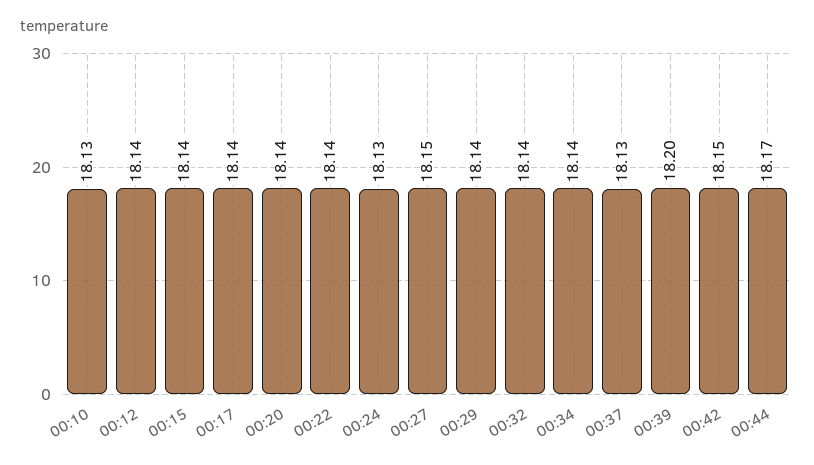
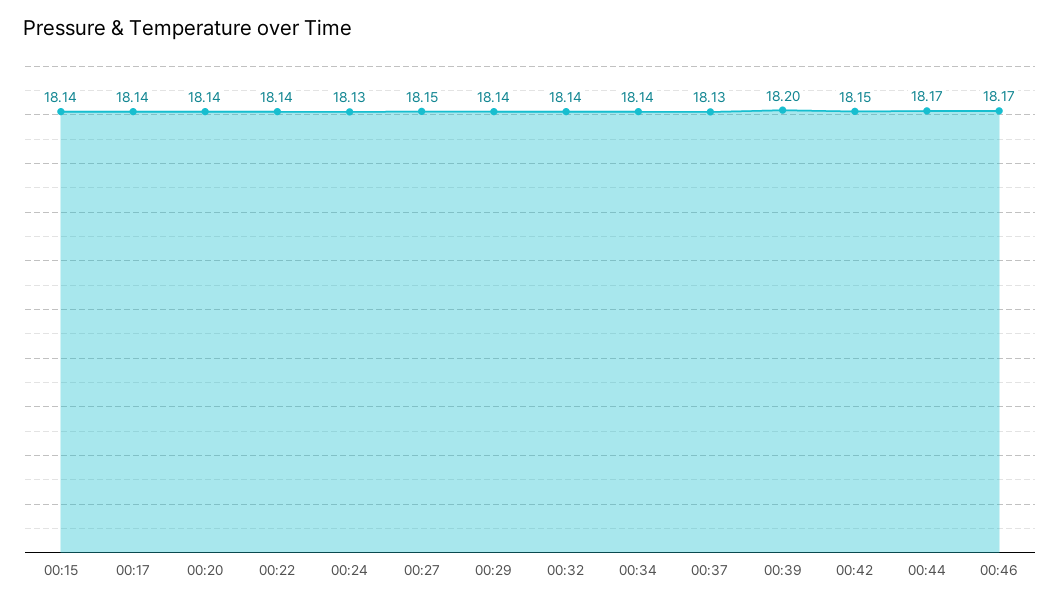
00:10: 18.13 -> none
00:12: 18.14 -> none
00:46: none -> 18.17

